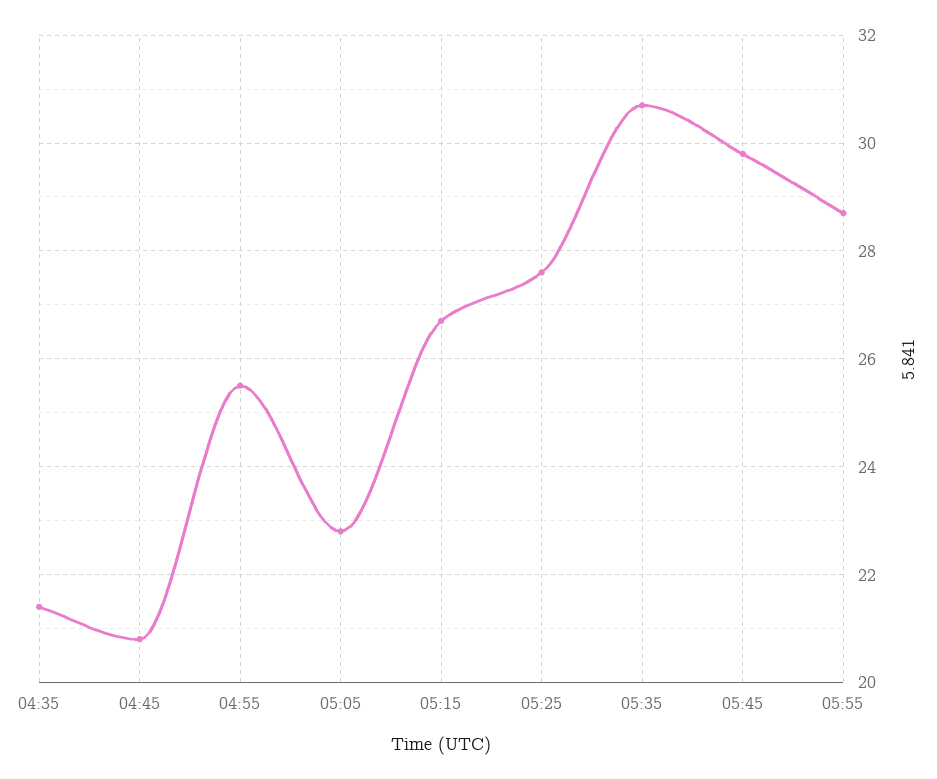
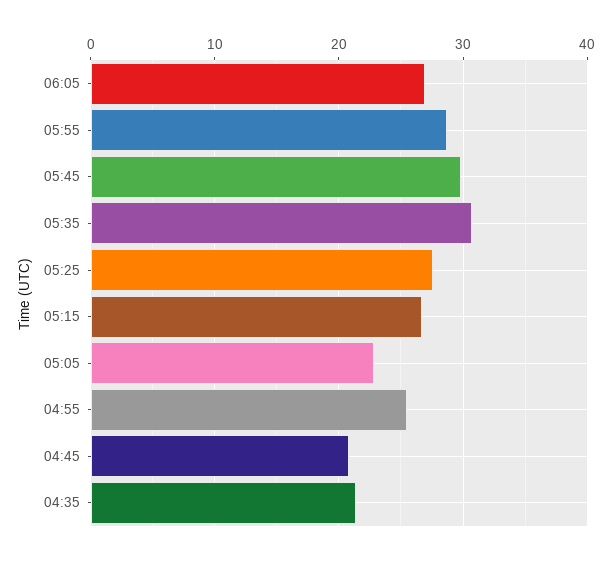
06:05: none -> 27

